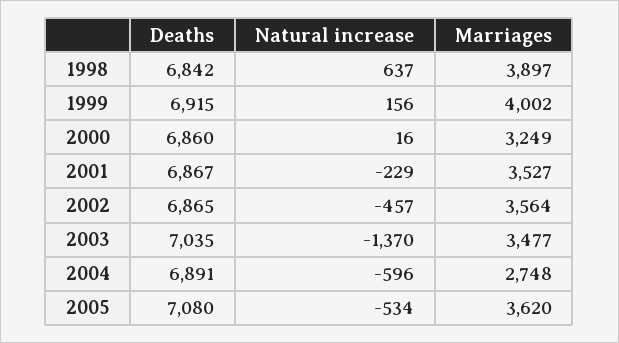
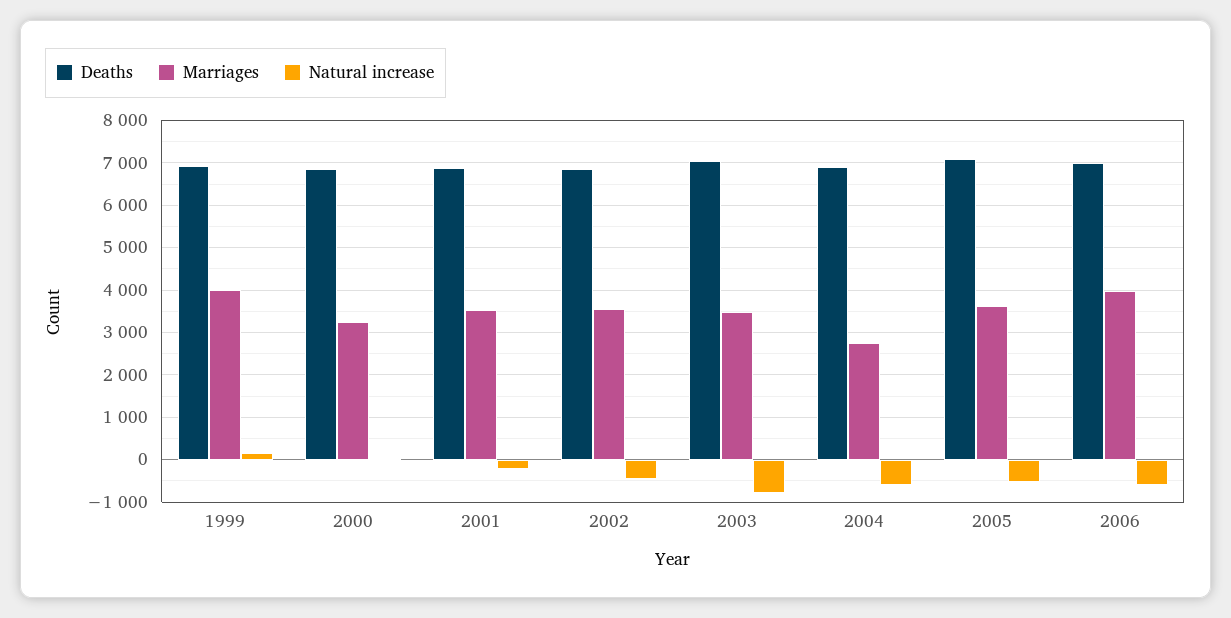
Deaths, 1998: 6842 -> none
Natural increase, 1998: 637 -> none
Marriages, 1998: 3897 -> none
Natural increase, 2003: -1370 -> -800
Deaths, 2006: none -> 7000
Marriages, 2006: none -> 4000
Natural increase, 2006: none -> -600

